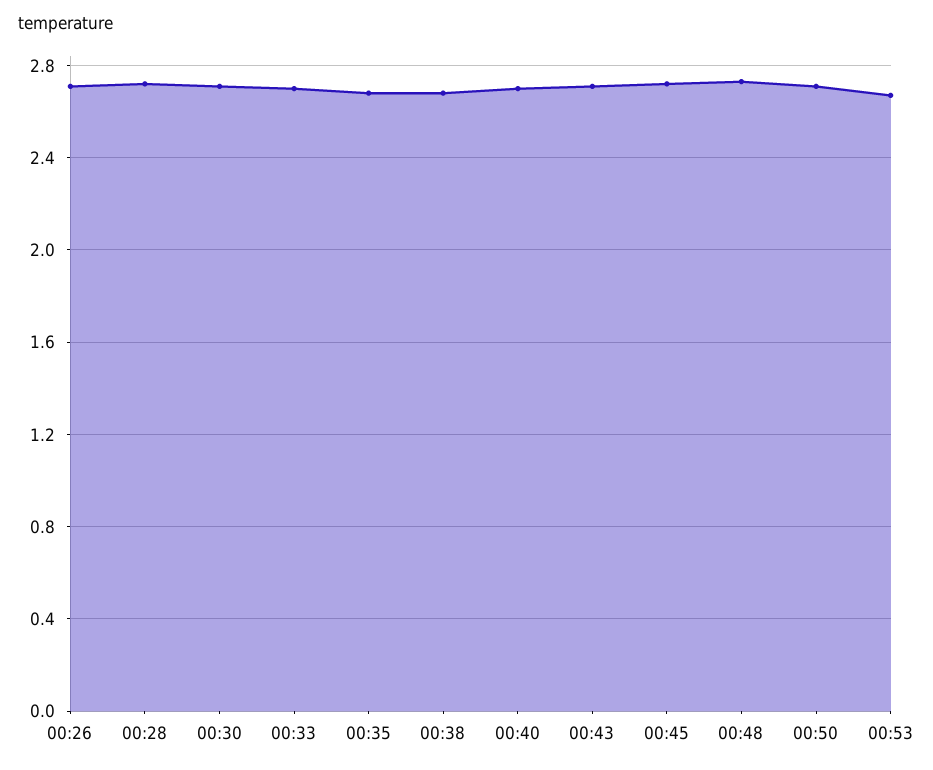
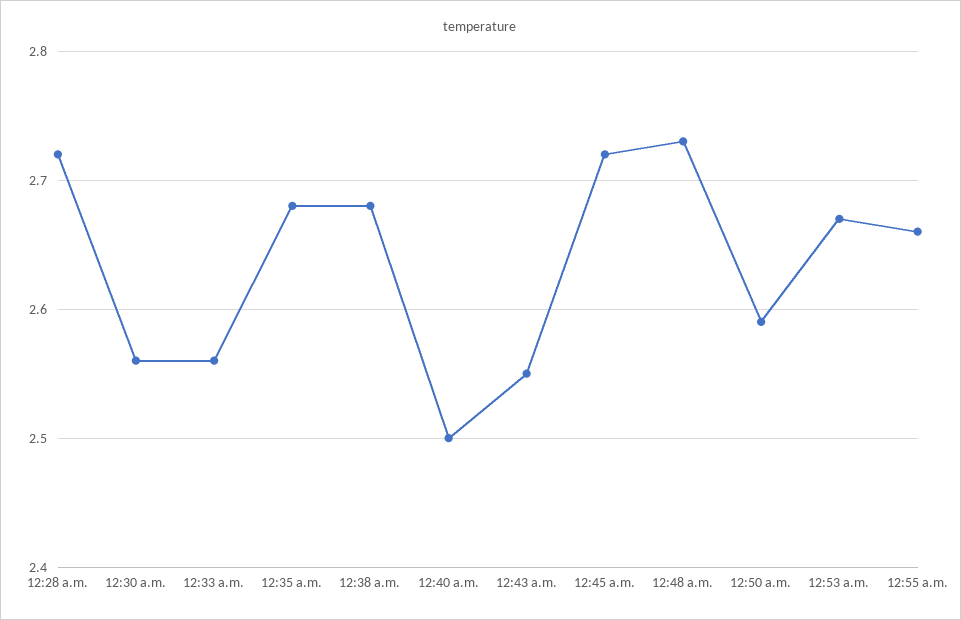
00:26: 2.7 -> none
00:30: 2.7 -> 2.56
00:33: 2.7 -> 2.56
00:40: 2.7 -> 2.5
00:43: 2.7 -> 2.55
00:50: 2.7 -> 2.59
12:55 a.m.: none -> 2.66

